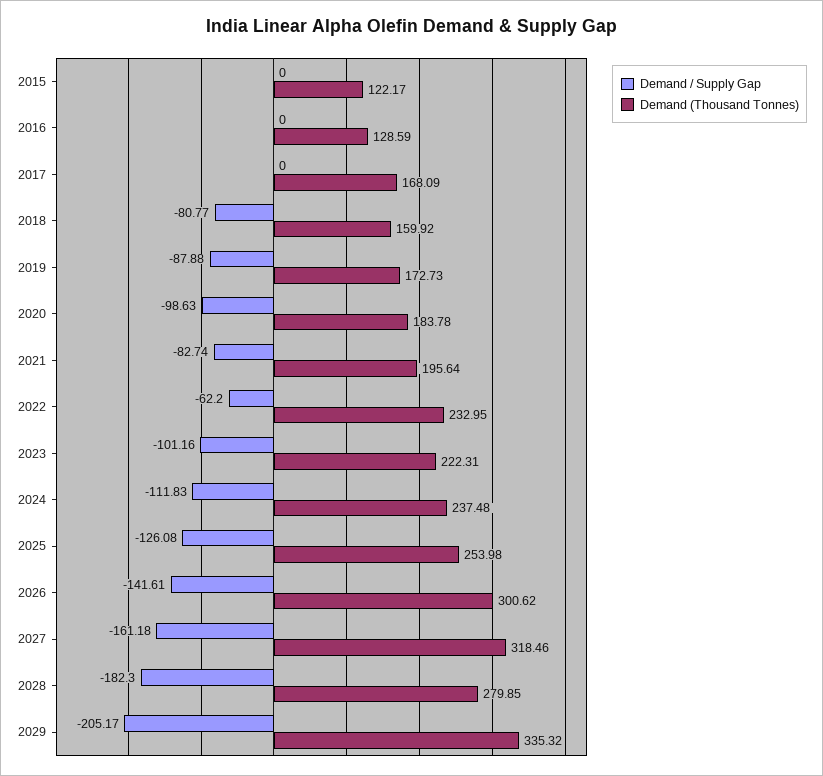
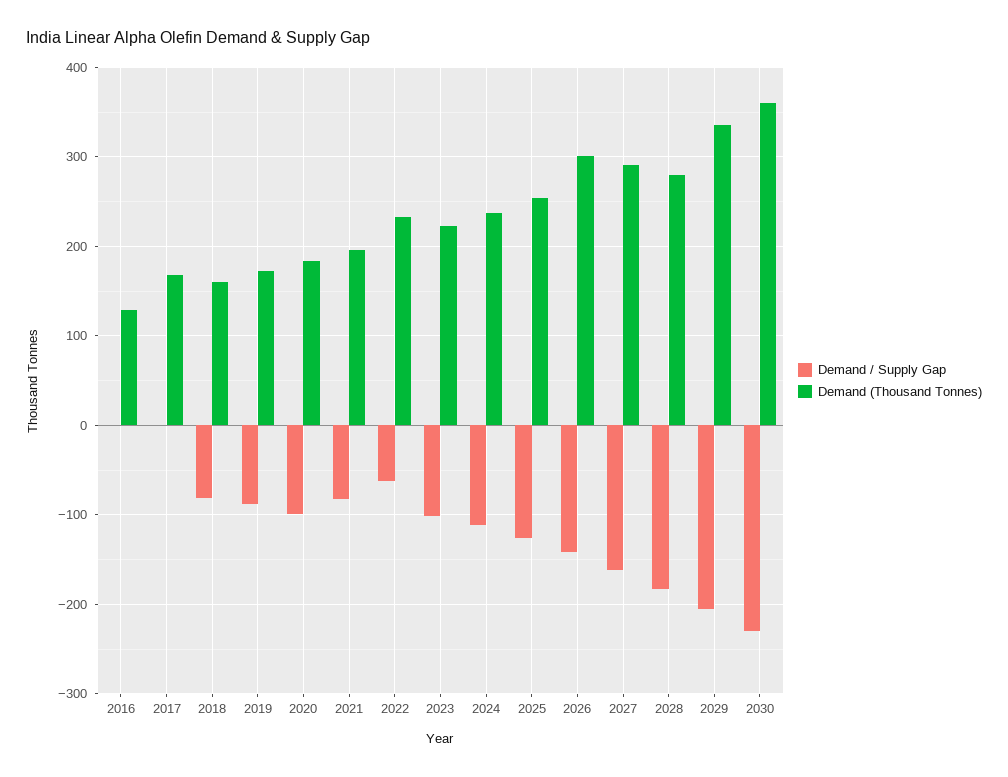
Demand / Supply Gap, 2015: 0 -> none
Demand (Thousand Tonnes), 2015: 122.17 -> none
Demand (Thousand Tonnes), 2027: 318.46 -> 290
Demand / Supply Gap, 2030: none -> -230
Demand (Thousand Tonnes), 2030: none -> 360

